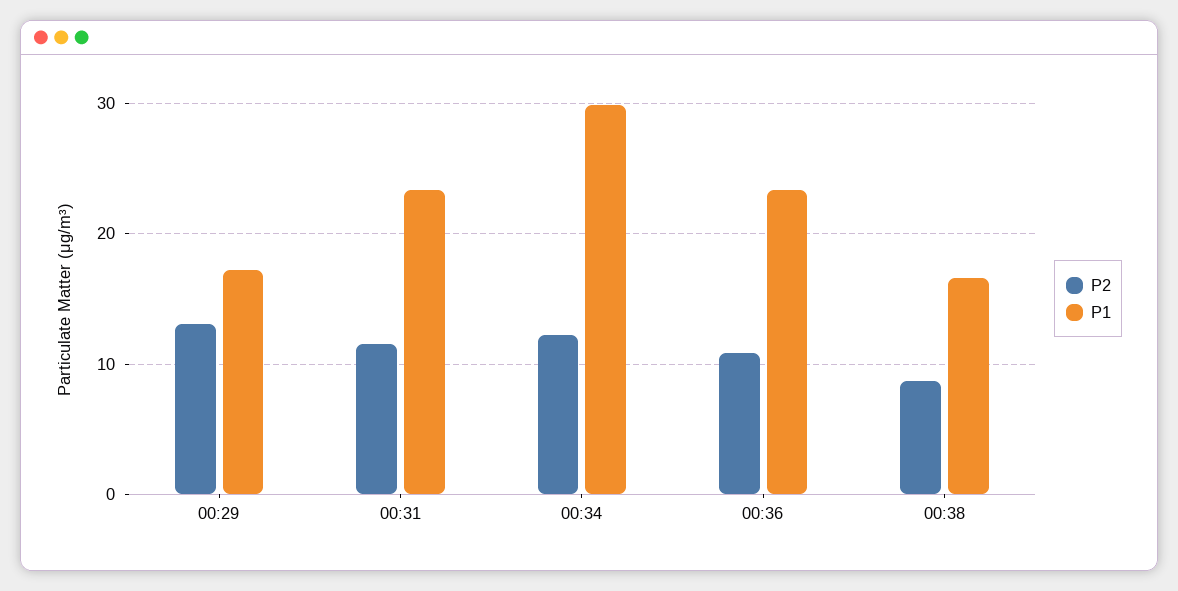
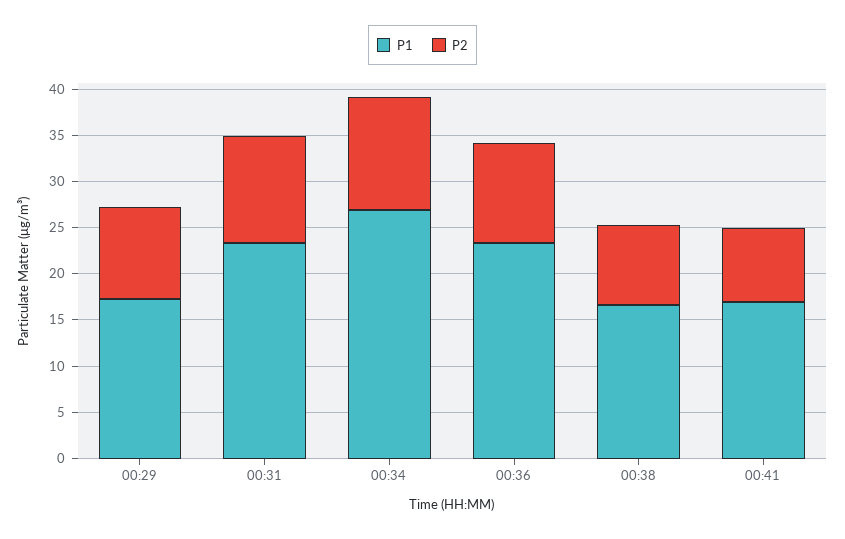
P2, 00:29: 13 -> 10
P1, 00:34: 30 -> 27
P1, 00:41: none -> 17
P2, 00:41: none -> 8

